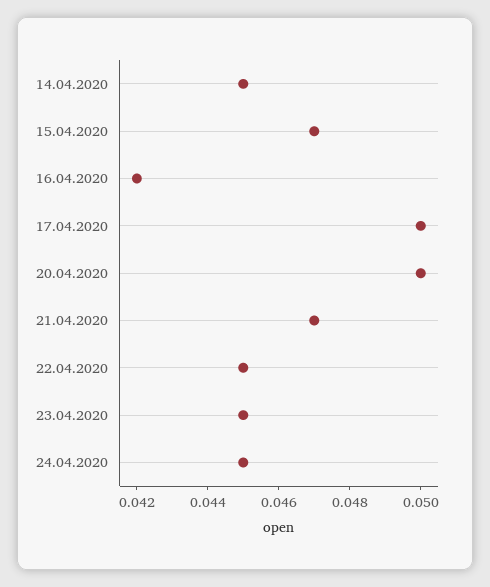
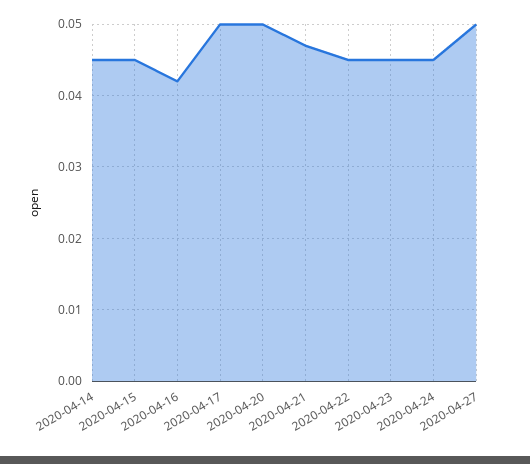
15.04.2020: 0.047 -> 0.045
2020-04-27: none -> 0.05

